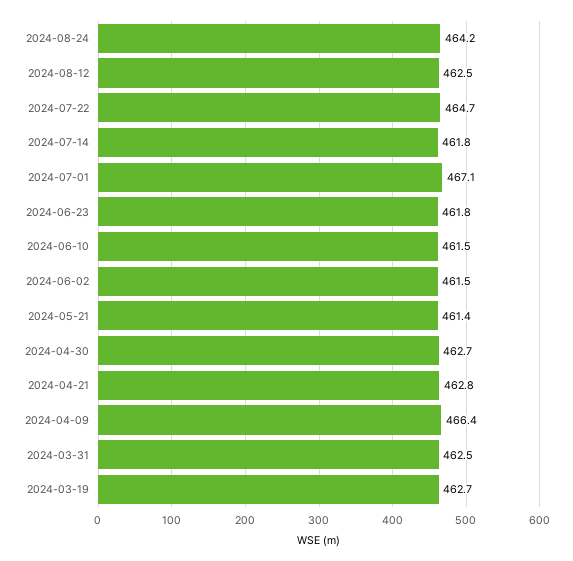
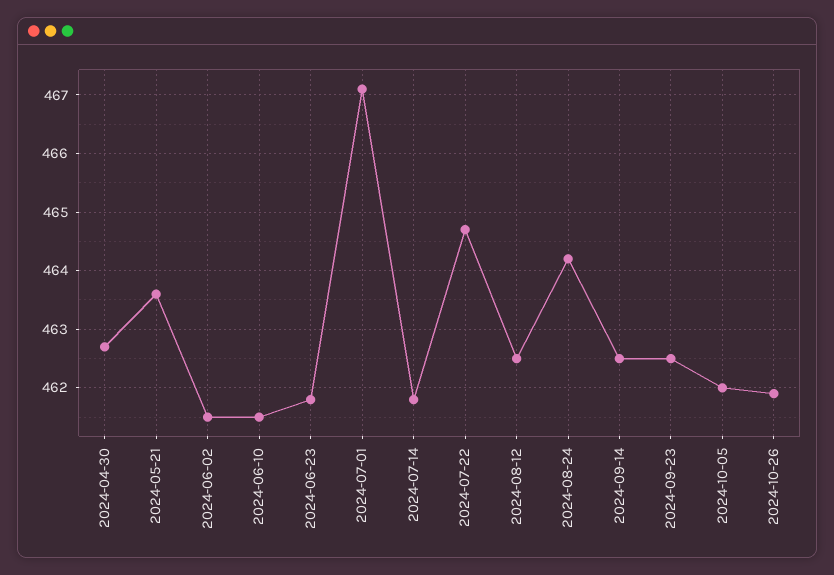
2024-05-21: 461.4 -> 463.5
2024-04-21: 462.8 -> none
2024-04-09: 466.4 -> none
2024-03-31: 462.5 -> none
2024-03-19: 462.7 -> none
2024-09-14: none -> 462.5
2024-09-23: none -> 462.5
2024-10-05: none -> 462
2024-10-26: none -> 462

